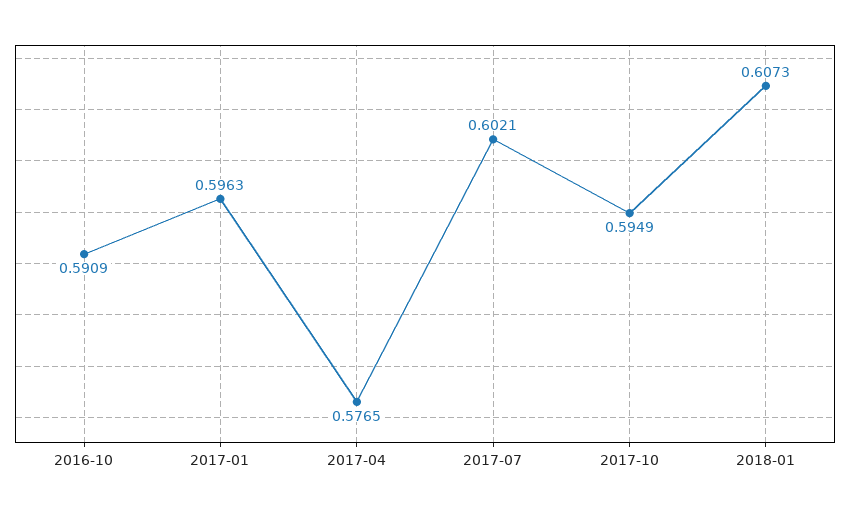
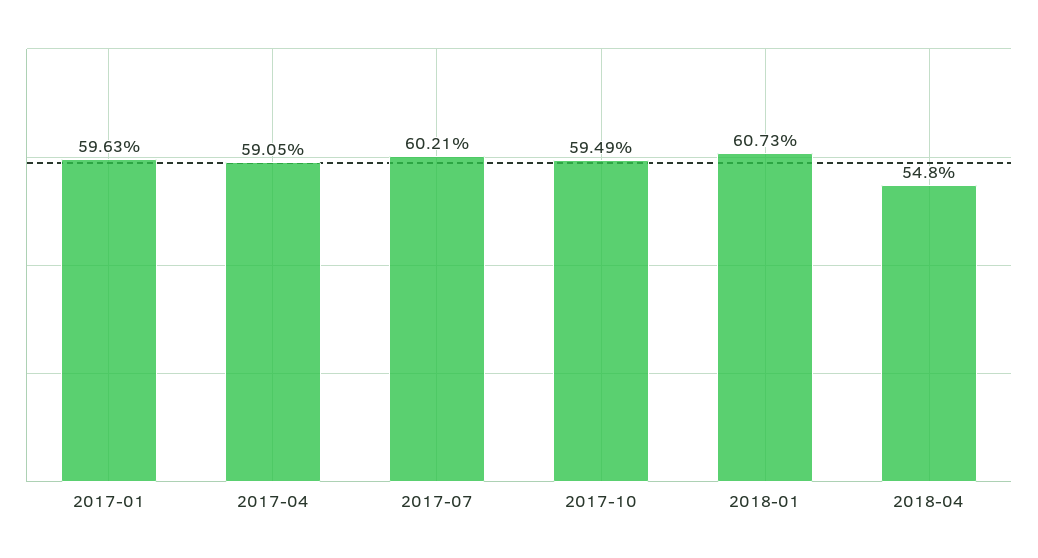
2016-10: 0.5909 -> none
2017-04: 0.5765 -> 0.5905
2018-04: none -> 0.548

